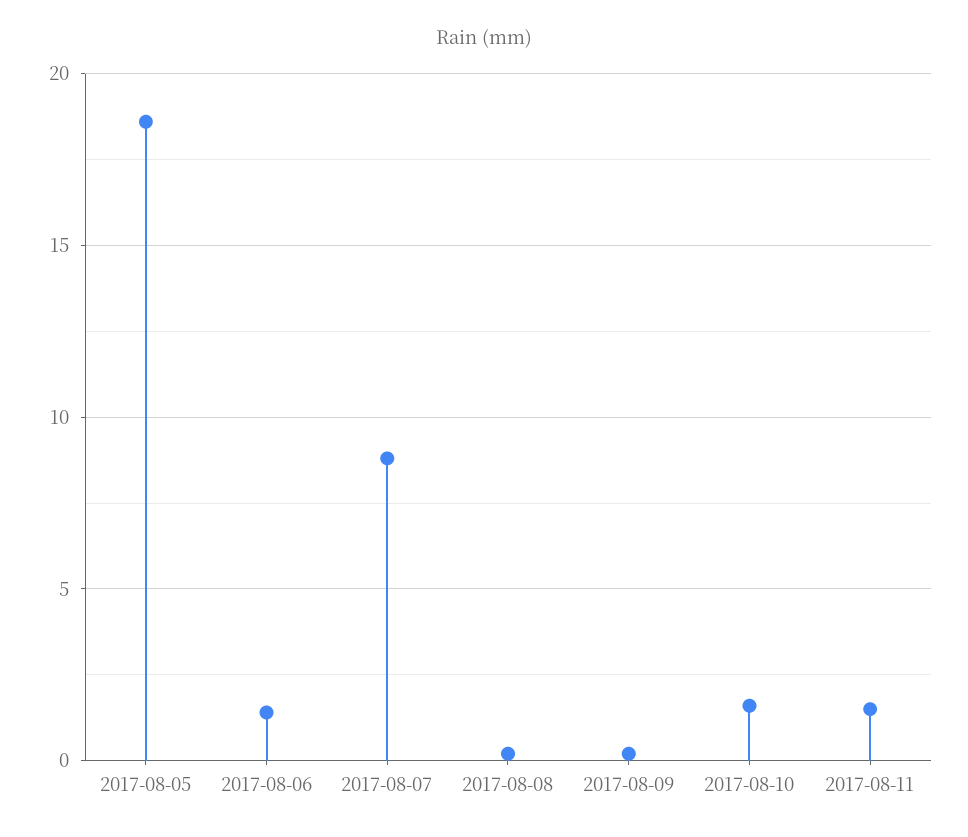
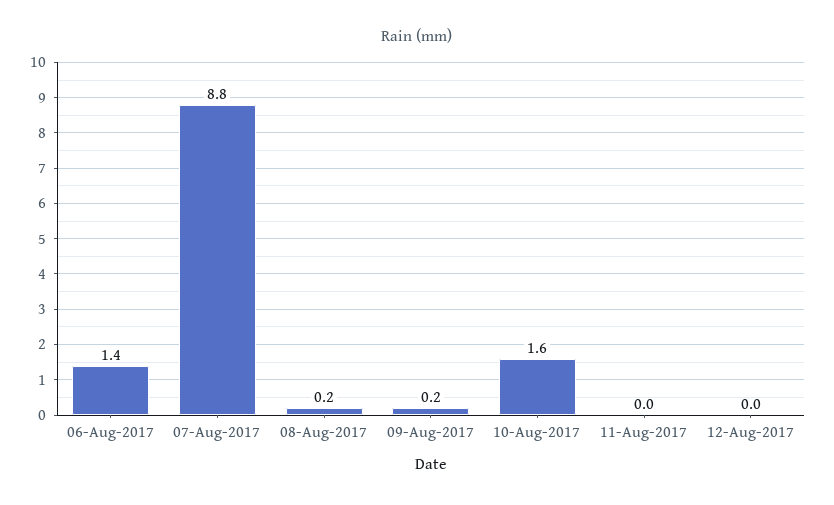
2017-08-05: 18.5 -> none
2017-08-11: 1.5 -> 0
12-Aug-2017: none -> 0

